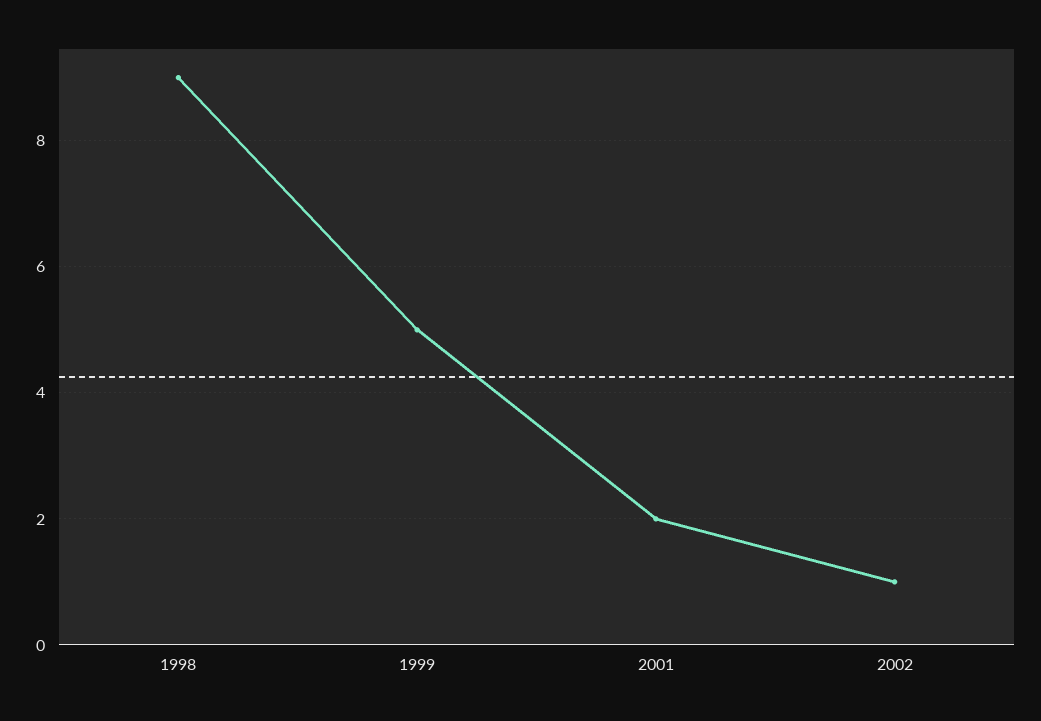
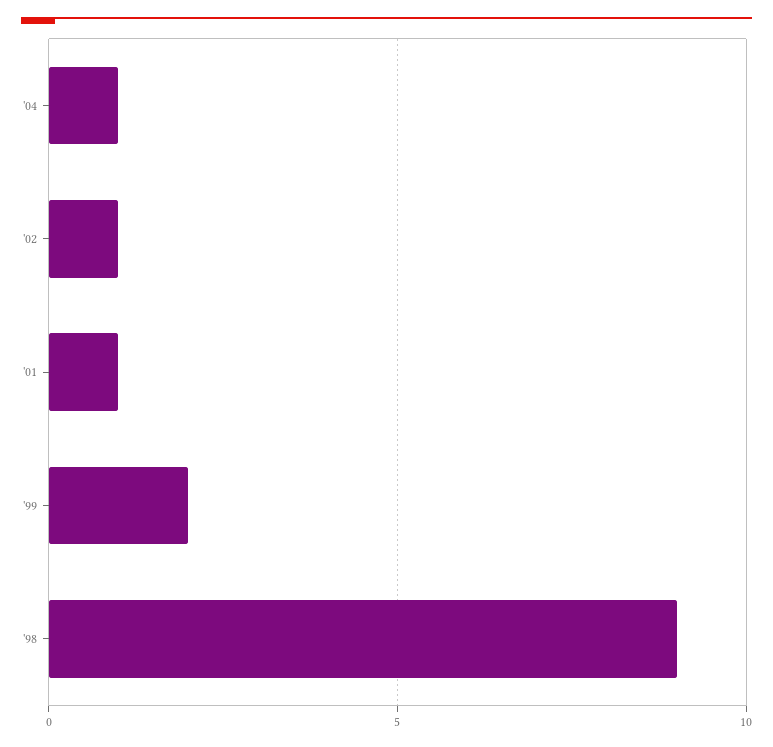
1999: 5 -> 2
2001: 2 -> 1
'04: none -> 1

